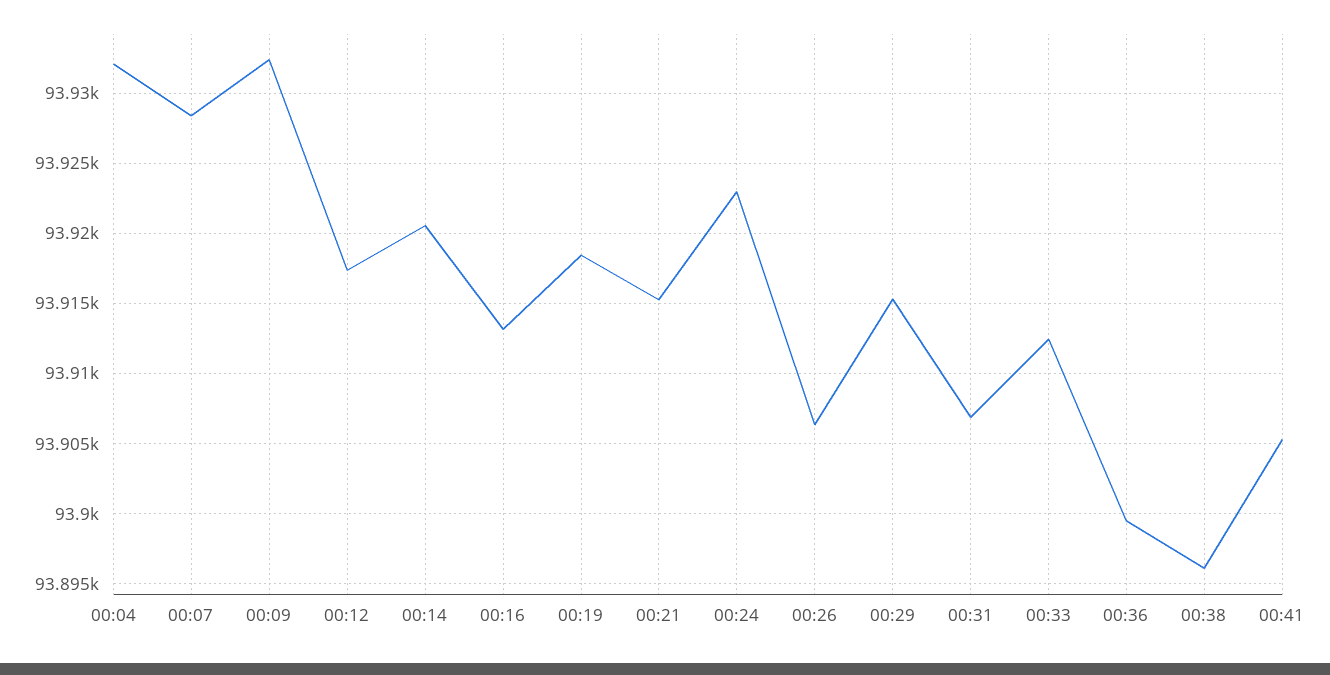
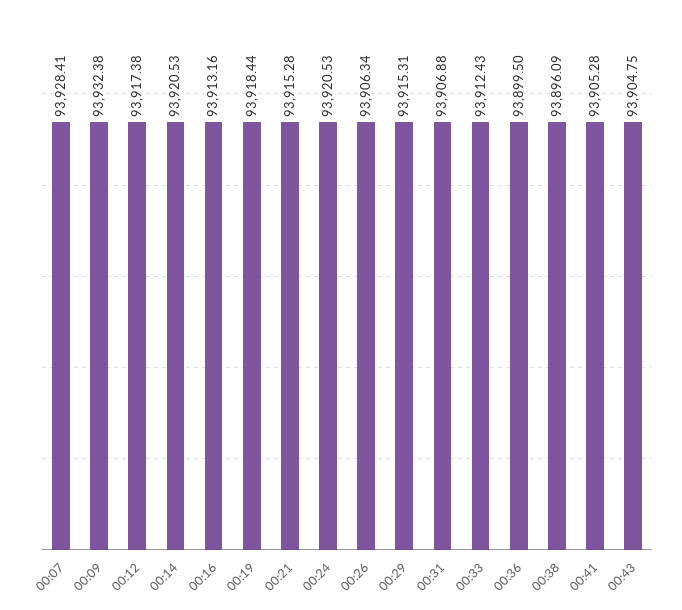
00:04: 93932 -> none
00:24: 93923 -> 93920.53
00:43: none -> 93904.75

